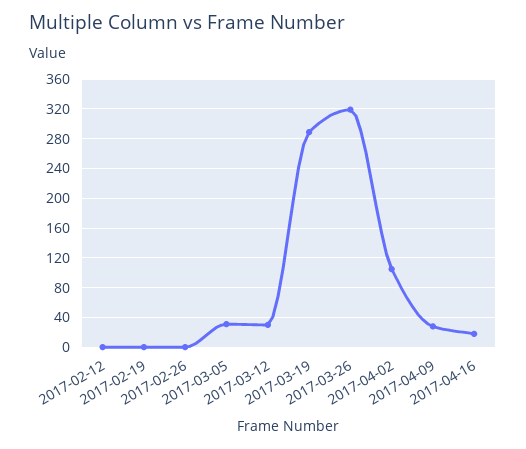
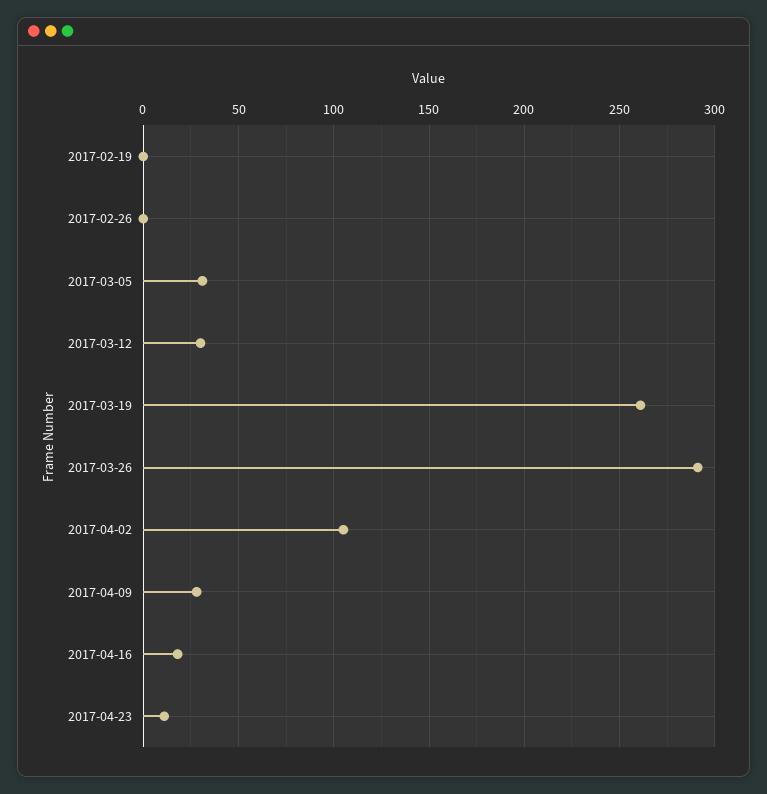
2017-02-12: 0 -> none
2017-03-19: 290 -> 260
2017-03-26: 320 -> 290
2017-04-23: none -> 10

